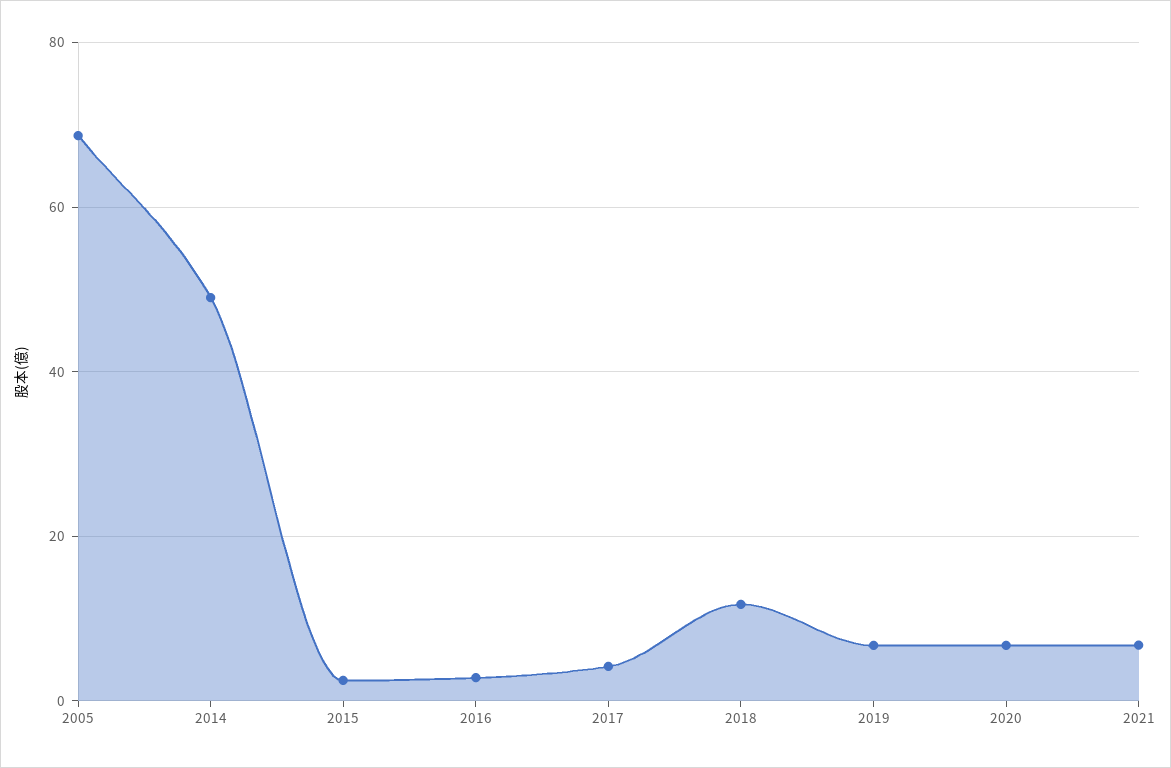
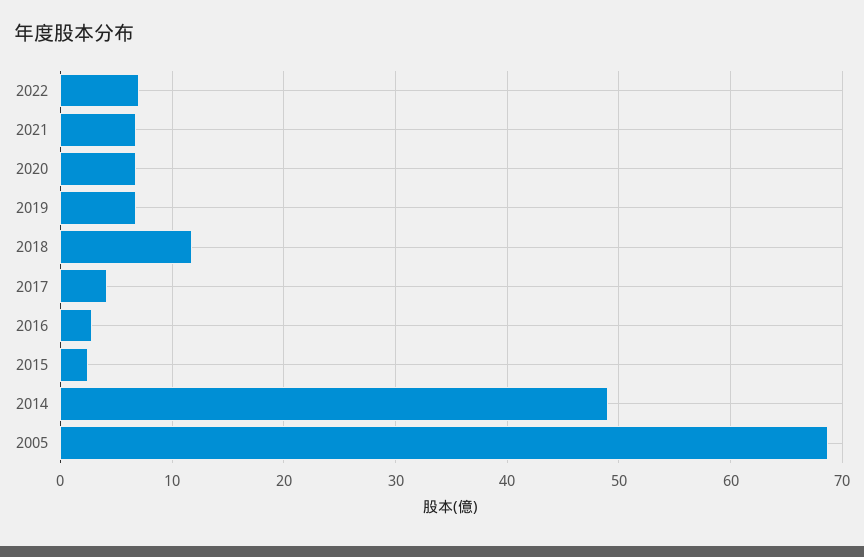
2022: none -> 7

